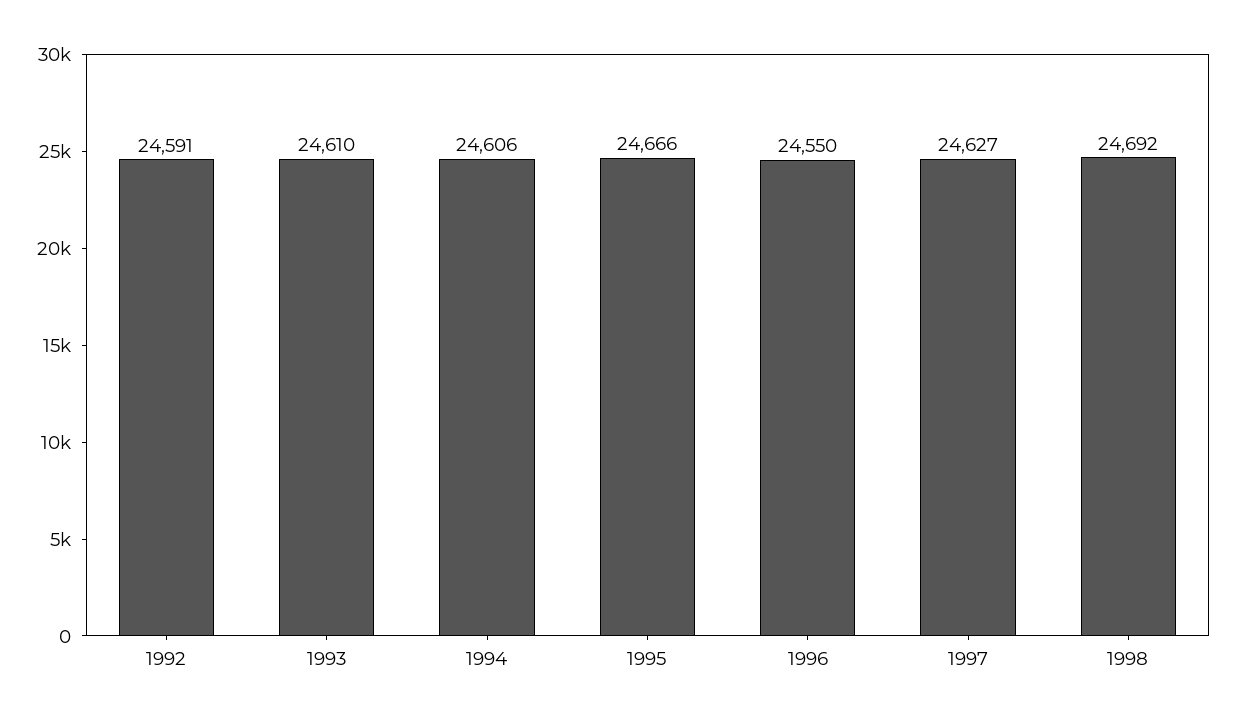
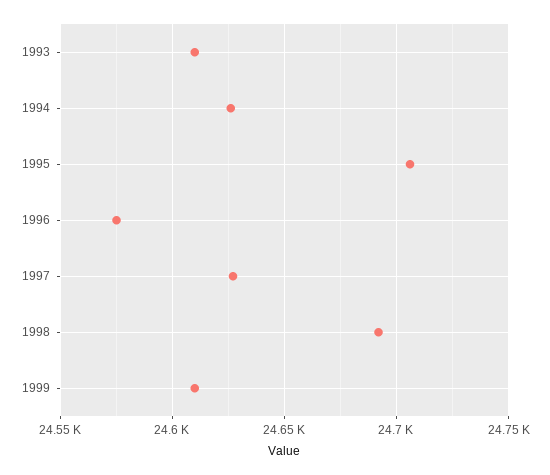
1992: 24591 -> none
1994: 24606 -> 24625
1995: 24666 -> 24705
1996: 24550 -> 24575
1999: none -> 24610

